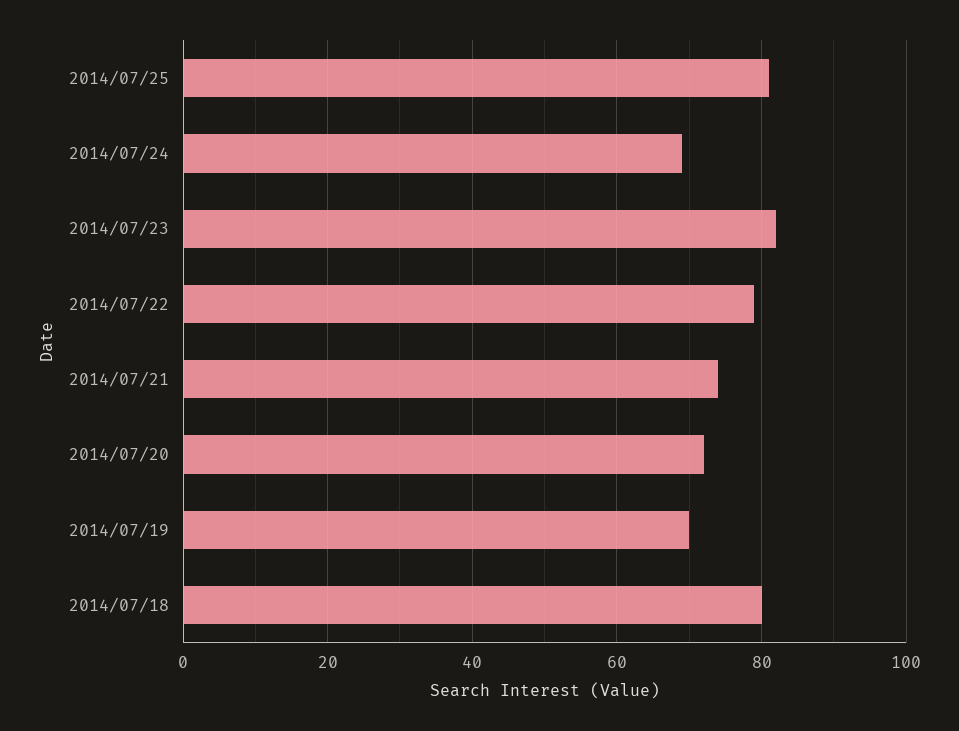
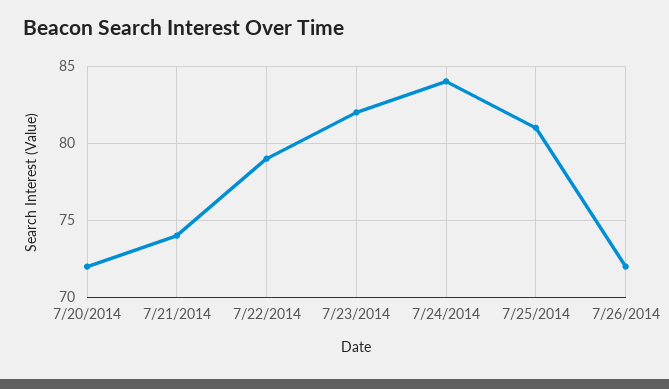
2014/07/24: 70 -> 84
2014/07/19: 70 -> none
2014/07/18: 80 -> none
7/26/2014: none -> 72

